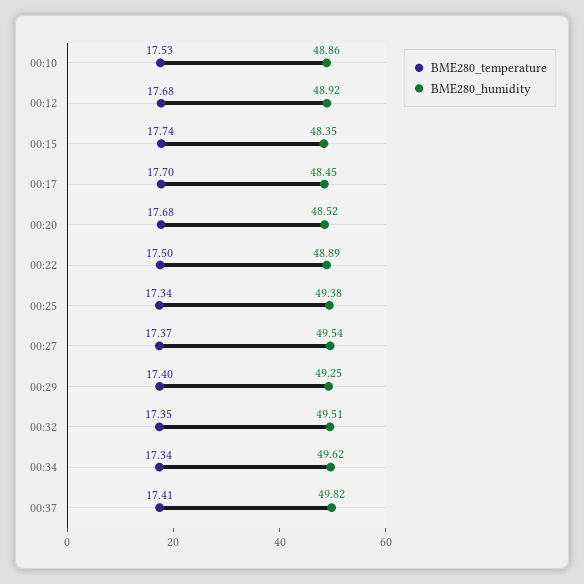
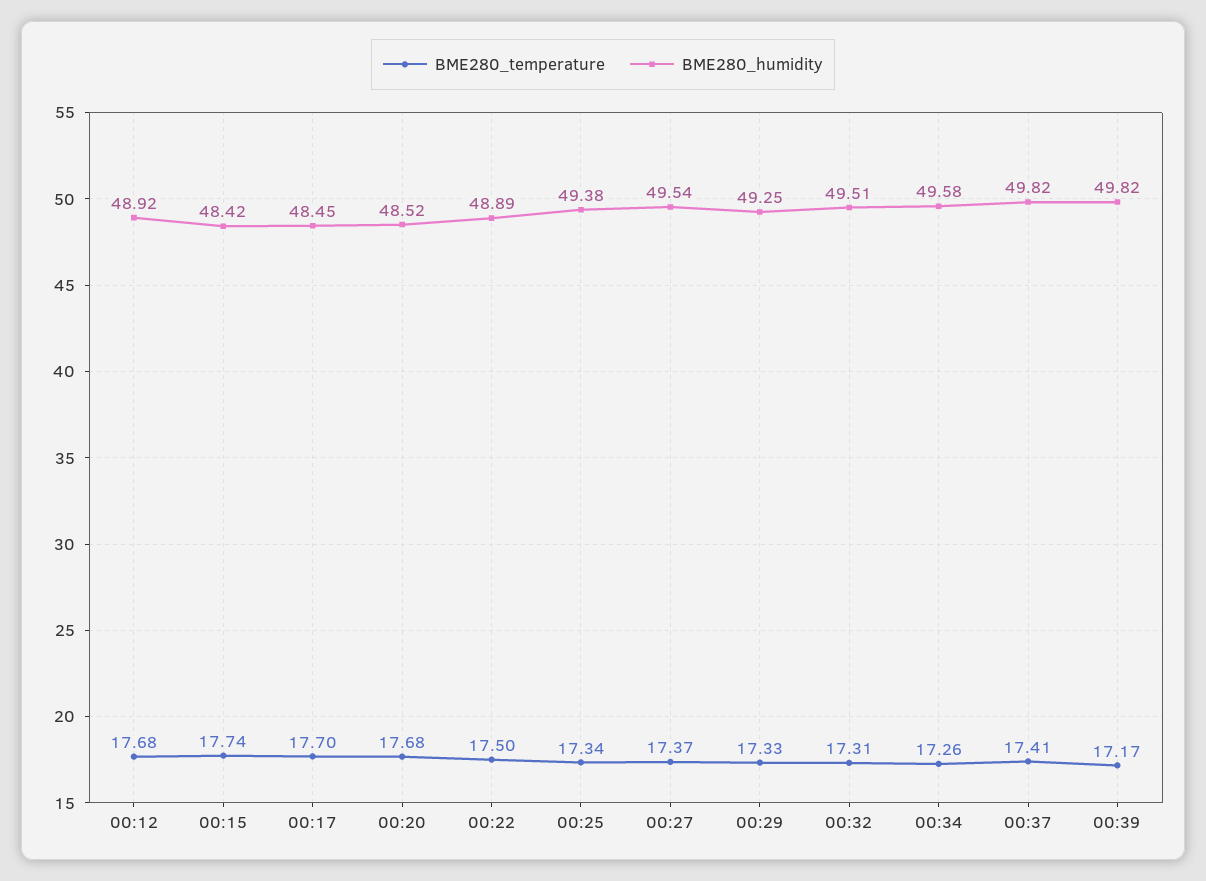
BME280_temperature, 00:10: 17.53 -> none
BME280_humidity, 00:10: 48.86 -> none
BME280_humidity, 00:15: 48.35 -> 48.42
BME280_temperature, 00:29: 17.4 -> 17.33
BME280_temperature, 00:32: 17.35 -> 17.31
BME280_temperature, 00:34: 17.34 -> 17.26
BME280_humidity, 00:34: 49.62 -> 49.58
BME280_temperature, 00:39: none -> 17.17
BME280_humidity, 00:39: none -> 49.82

